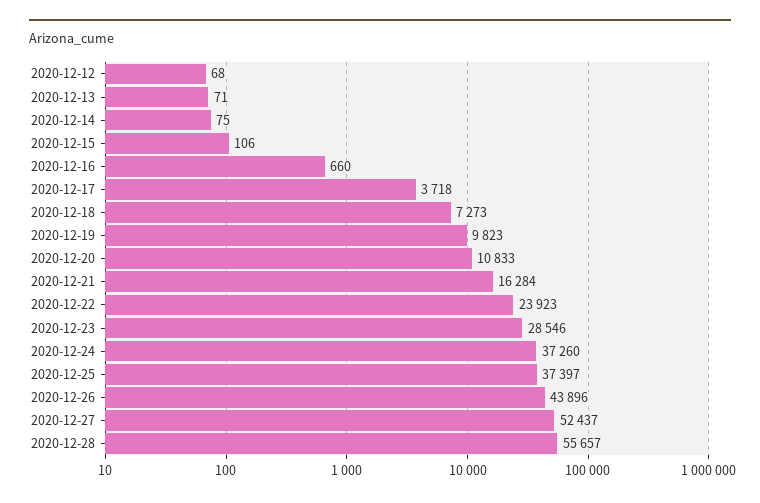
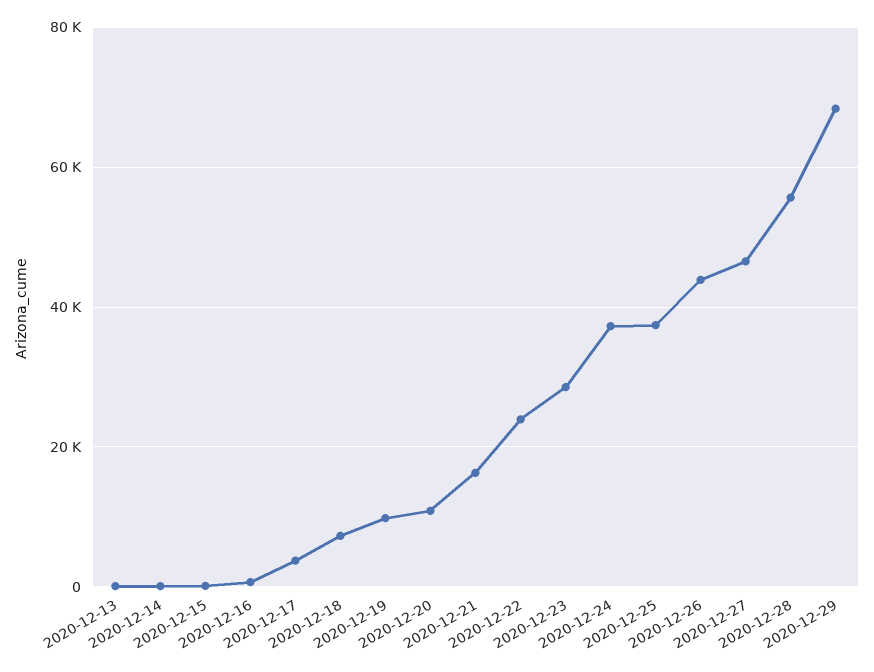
2020-12-12: 68 -> none
2020-12-27: 52437 -> 46000
2020-12-29: none -> 68000

